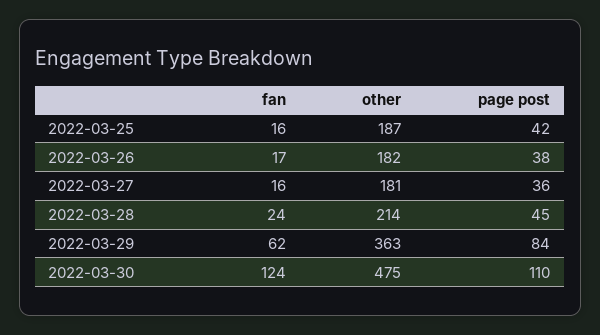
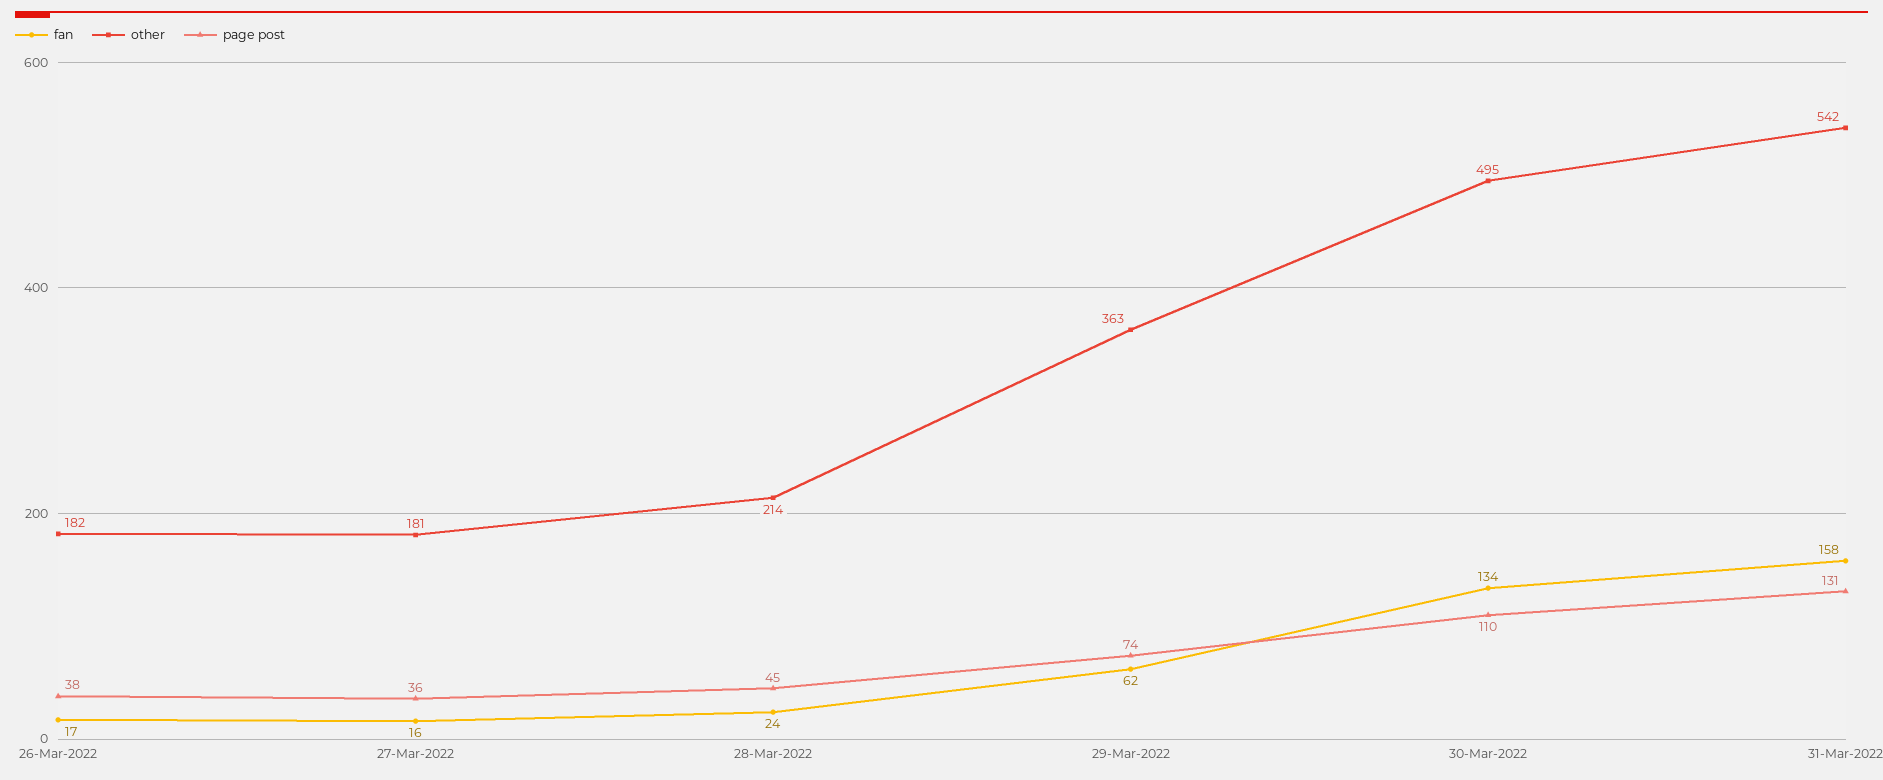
fan, 2022-03-25: 16 -> none
other, 2022-03-25: 187 -> none
page post, 2022-03-25: 42 -> none
page post, 2022-03-29: 84 -> 74
fan, 2022-03-30: 124 -> 134
other, 2022-03-30: 475 -> 495
fan, 31-Mar-2022: none -> 158
other, 31-Mar-2022: none -> 542
page post, 31-Mar-2022: none -> 131

